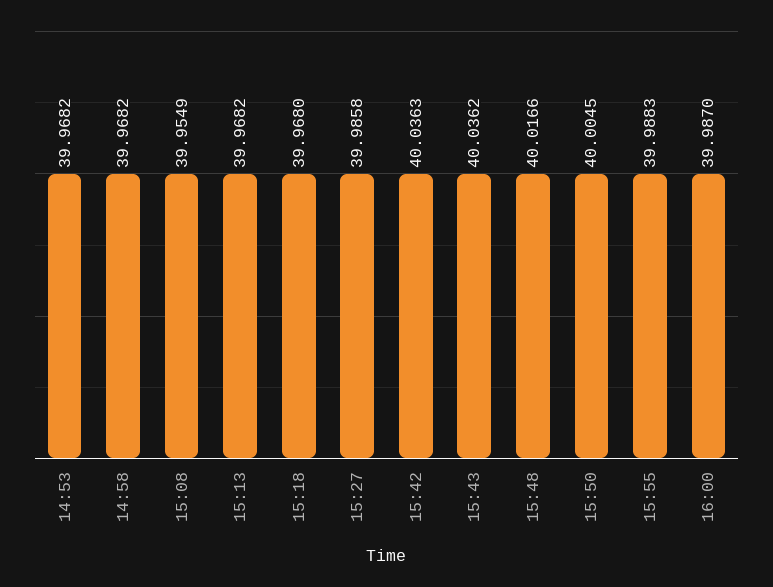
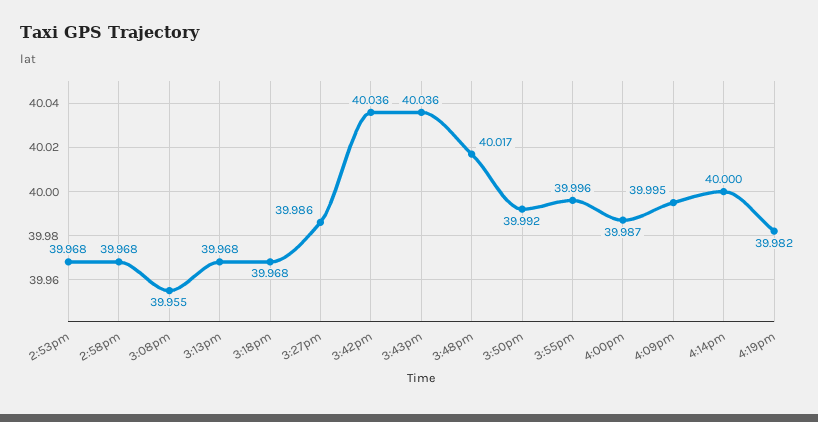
15:50: 40.0045 -> 39.992
15:55: 39.9883 -> 39.996
4:09pm: none -> 39.995
4:14pm: none -> 40
4:19pm: none -> 39.982

